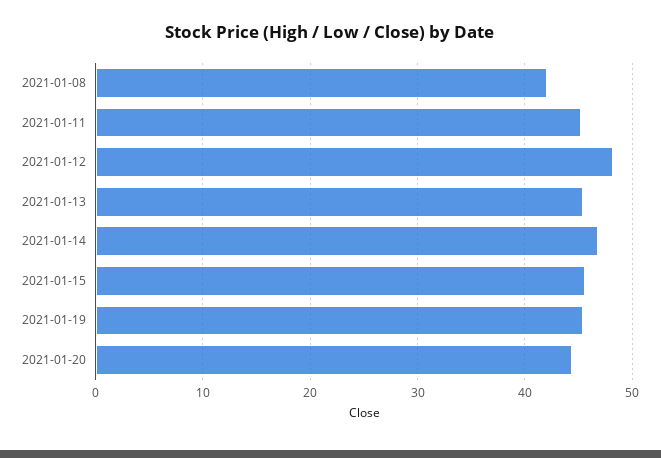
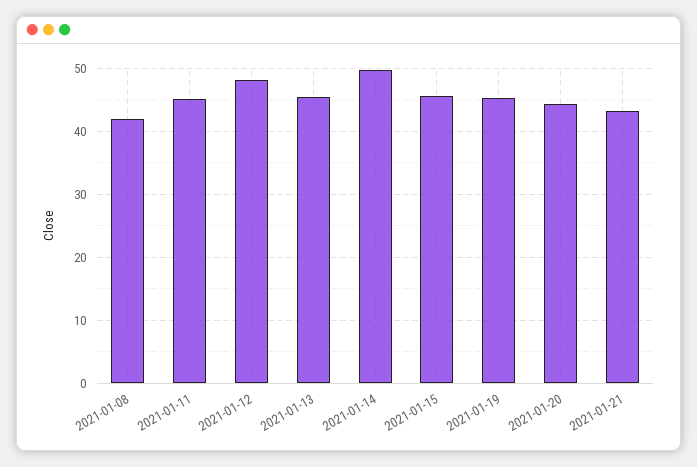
2021-01-14: 47 -> 50
2021-01-21: none -> 43

